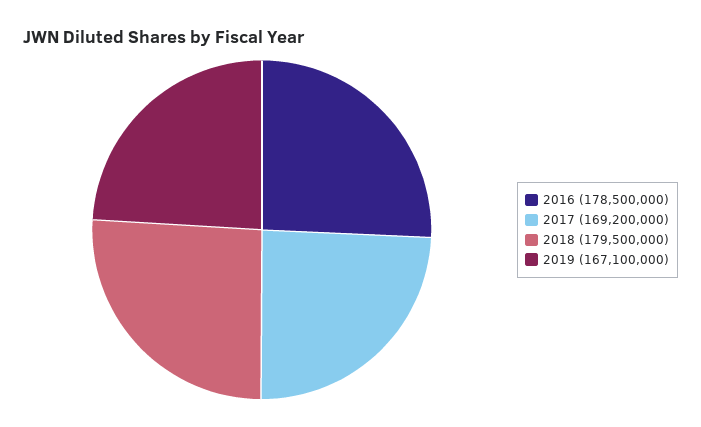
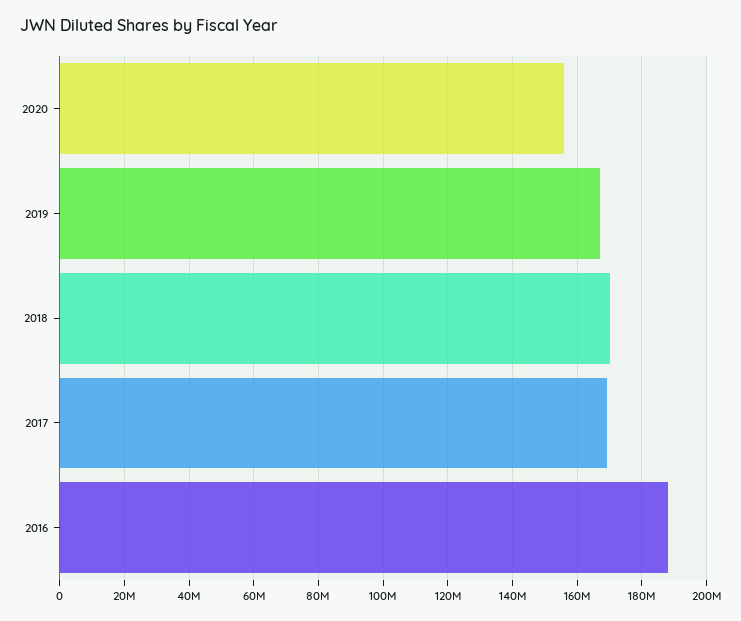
2016: 178500000 -> 188000000
2018: 179500000 -> 170000000
2020: none -> 156000000

